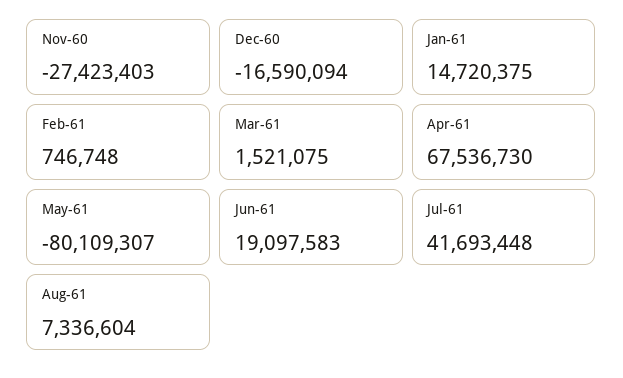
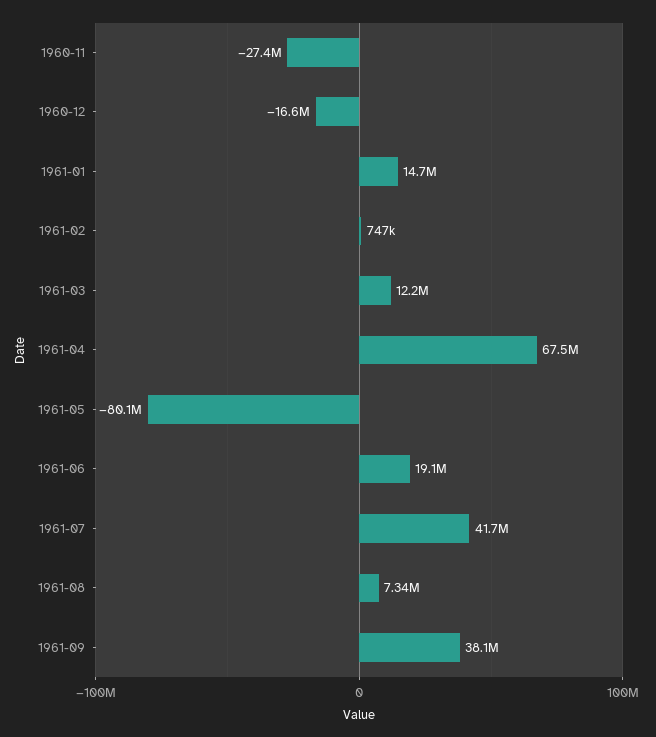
Mar-61: 1521075 -> 12200000
1961-09: none -> 38100000

